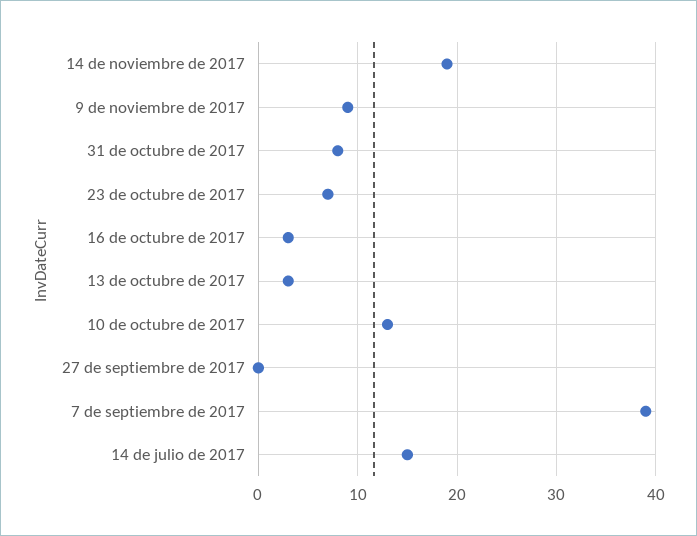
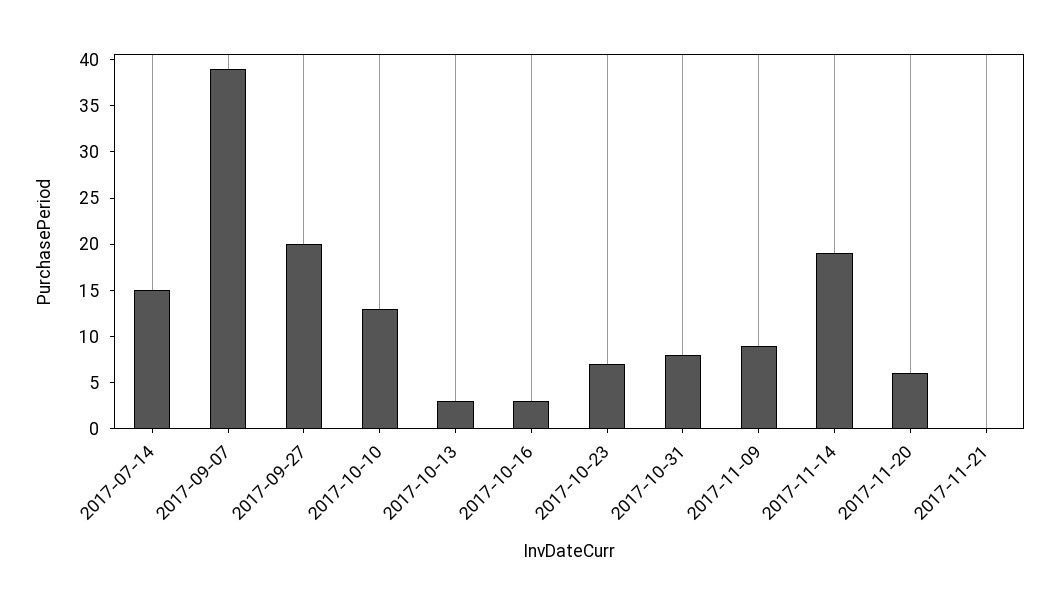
27 de septiembre de 2017: 0 -> 20
2017-11-20: none -> 6
2017-11-21: none -> 0

